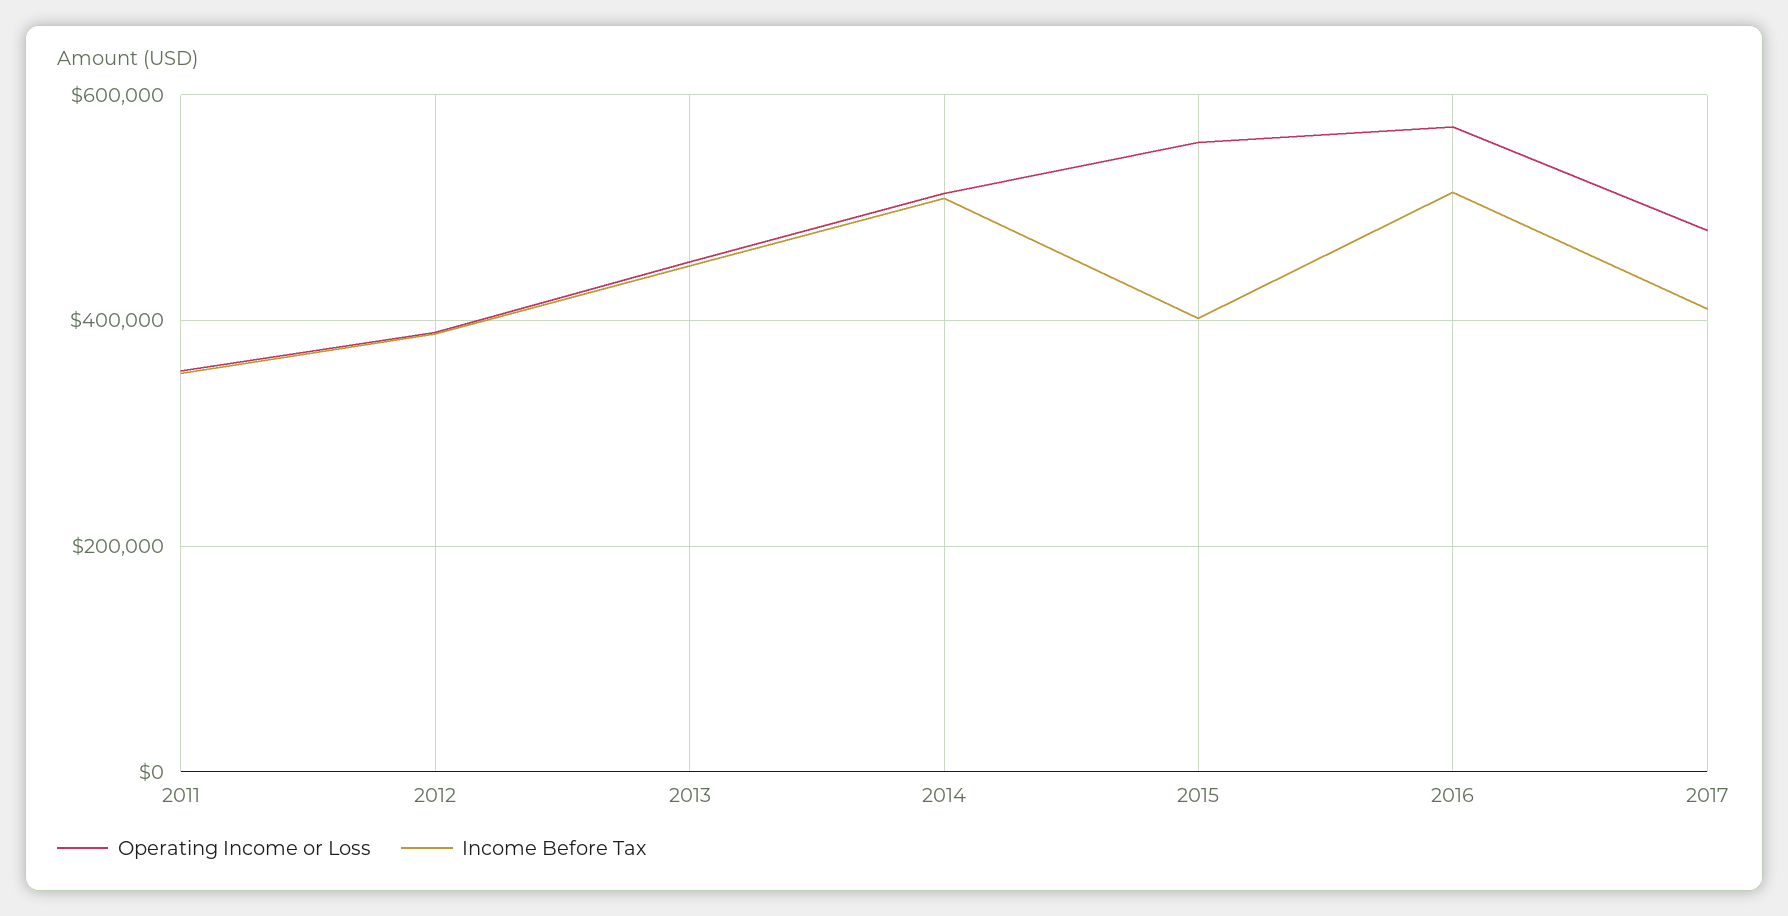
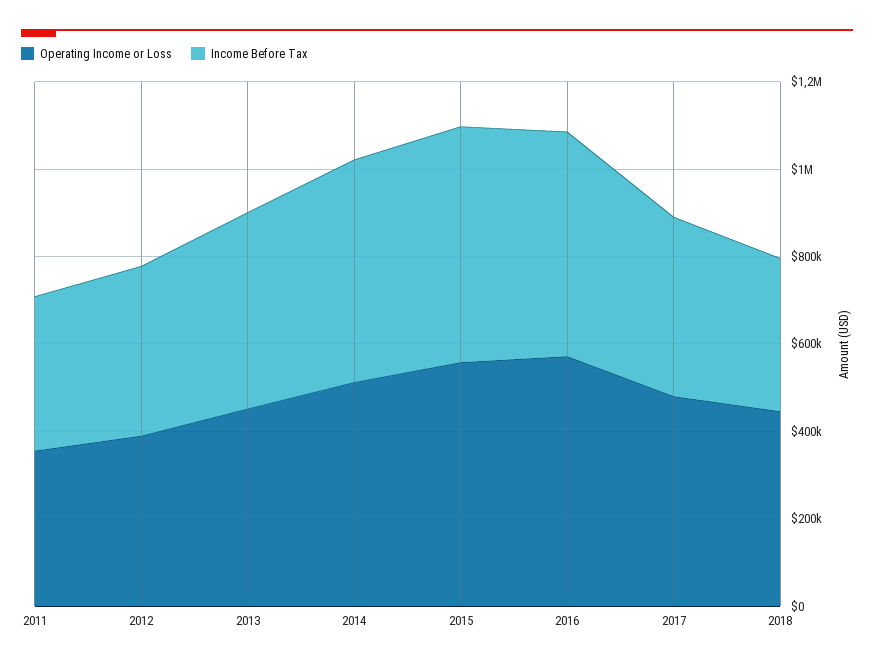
Income Before Tax, 2015: 400000 -> 550000
Operating Income or Loss, 2018: none -> 450000
Income Before Tax, 2018: none -> 350000

